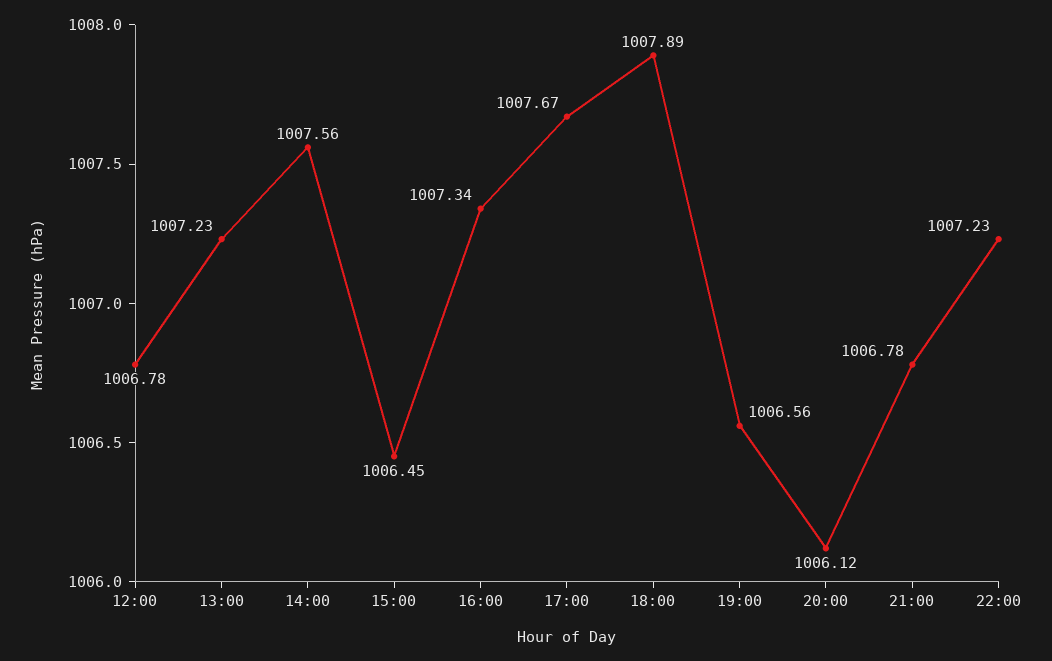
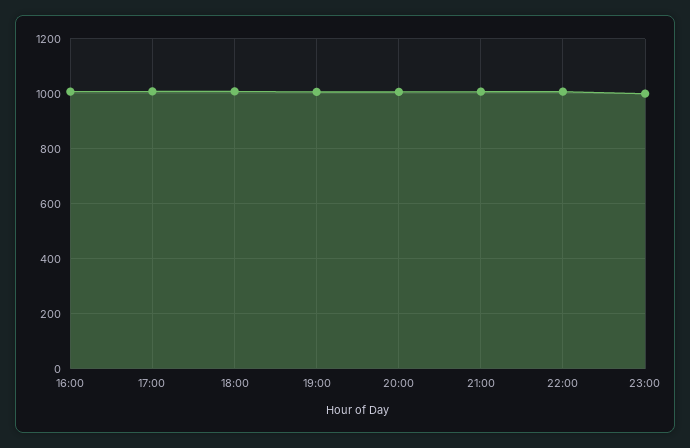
12:00: 1006.78 -> none
13:00: 1007.23 -> none
14:00: 1007.56 -> none
15:00: 1006.45 -> none
23:00: none -> 1000

